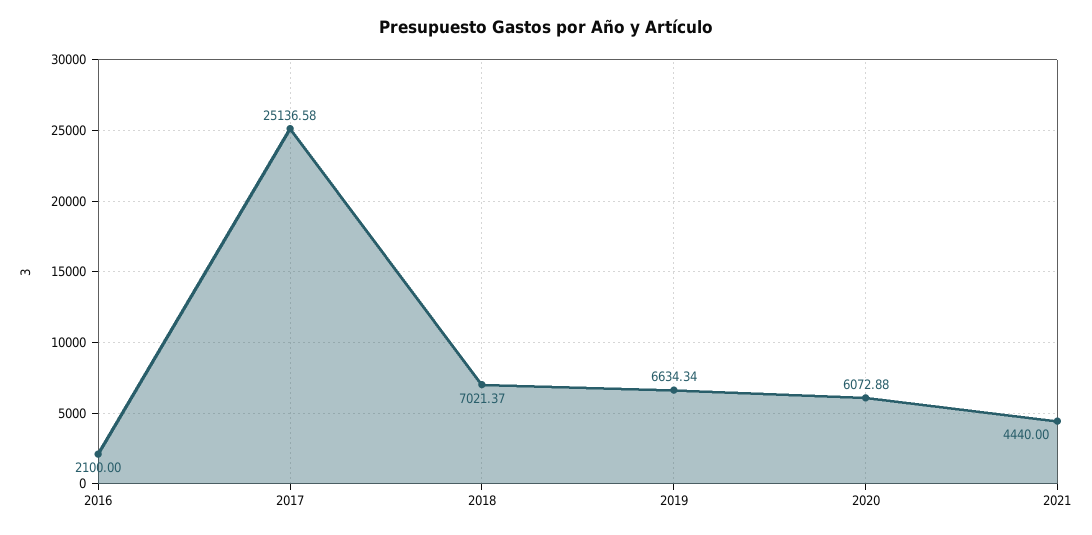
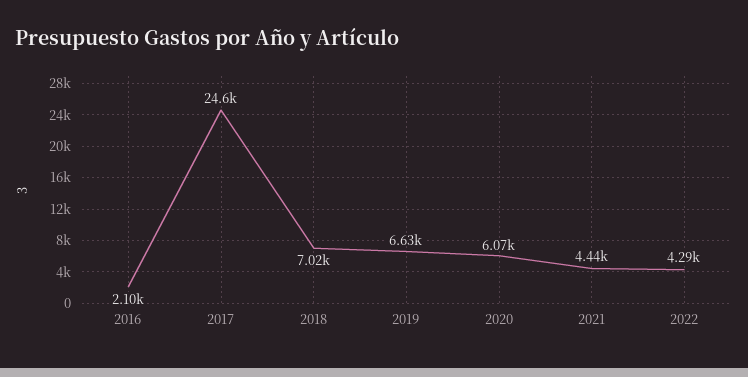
2017: 25136.58 -> 24600
2022: none -> 4290

